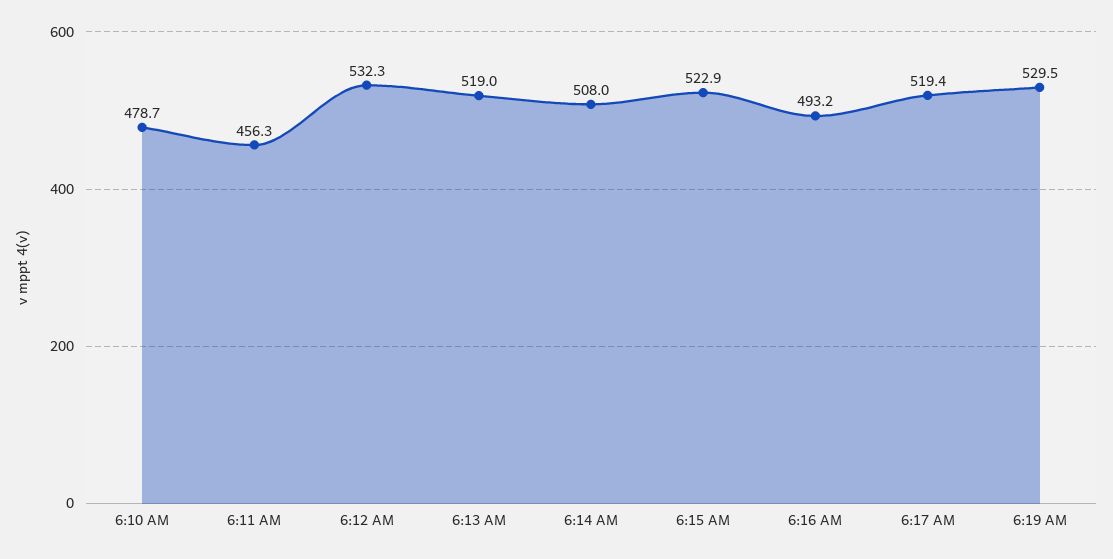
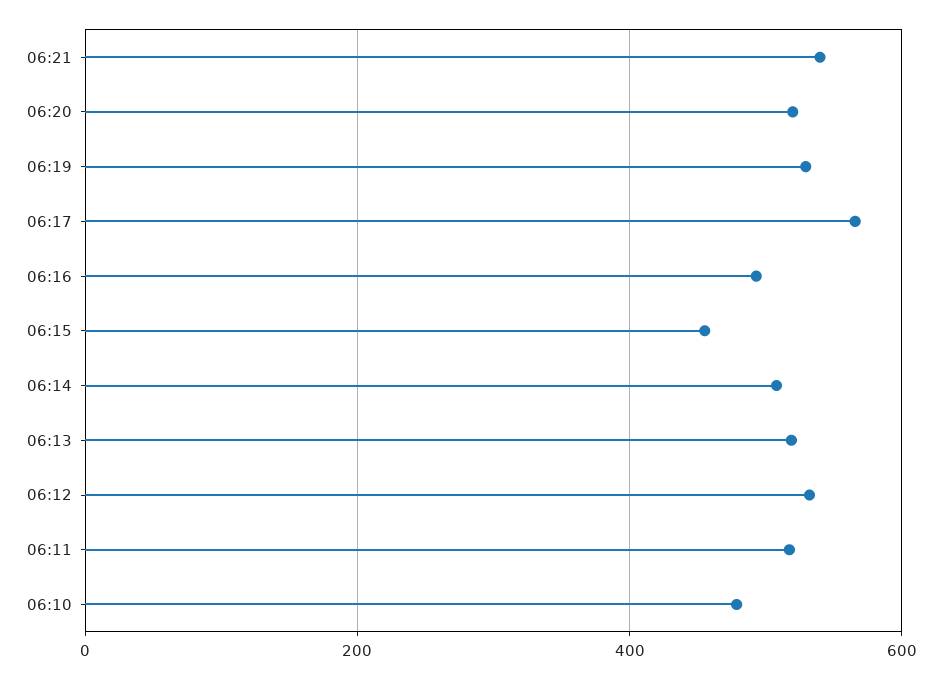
6:11 AM: 456.3 -> 520
6:15 AM: 522.9 -> 460
6:17 AM: 519.4 -> 560
06:21: none -> 540
06:20: none -> 520

